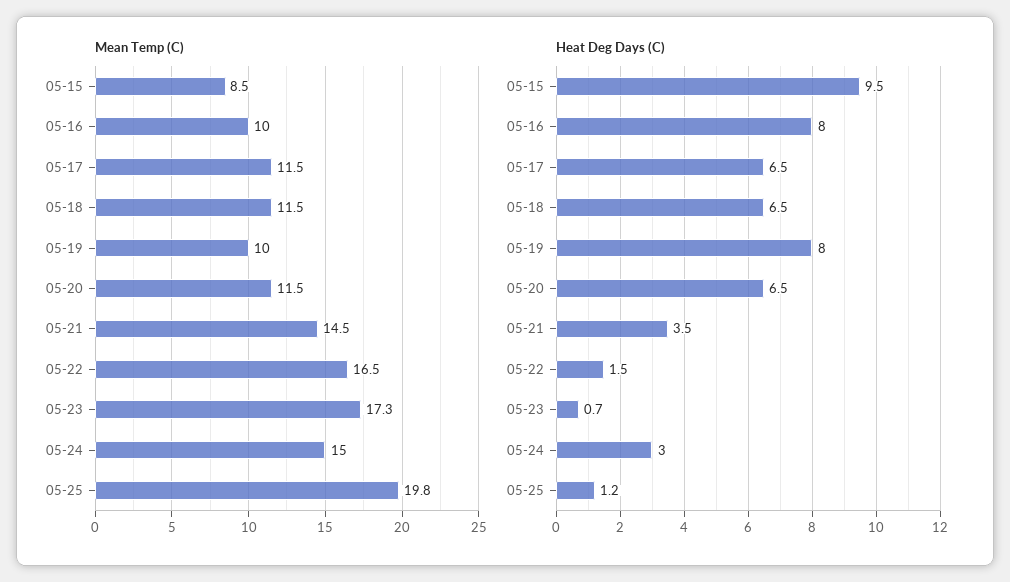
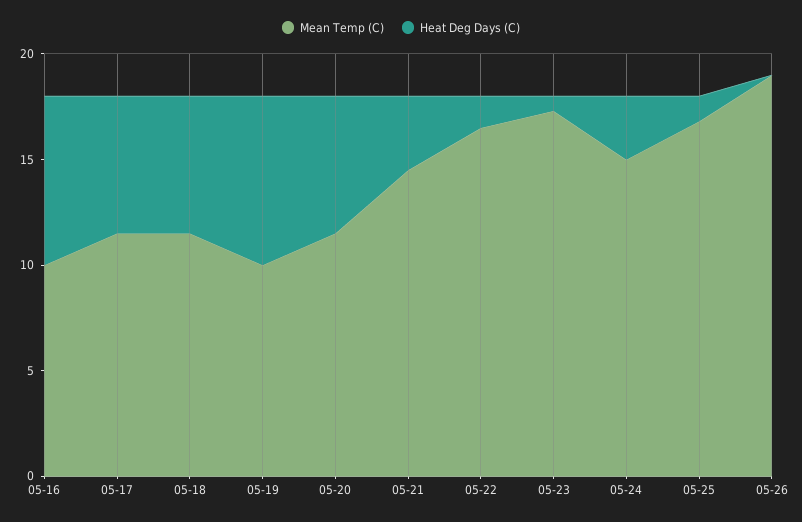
Mean Temp (C), 05-15: 8.5 -> none
Mean Temp (C), 05-25: 19.8 -> 17
Heat Deg Days (C), 05-15: 9.5 -> none
Mean Temp (C), 05-26: none -> 19
Heat Deg Days (C), 05-26: none -> 0

